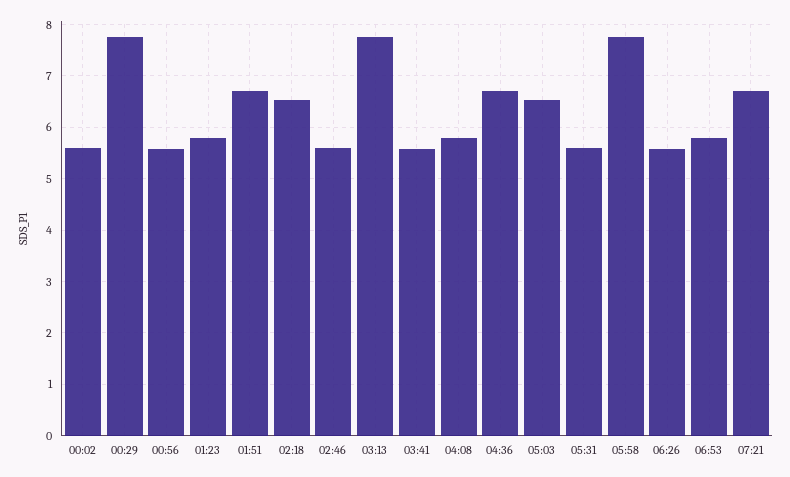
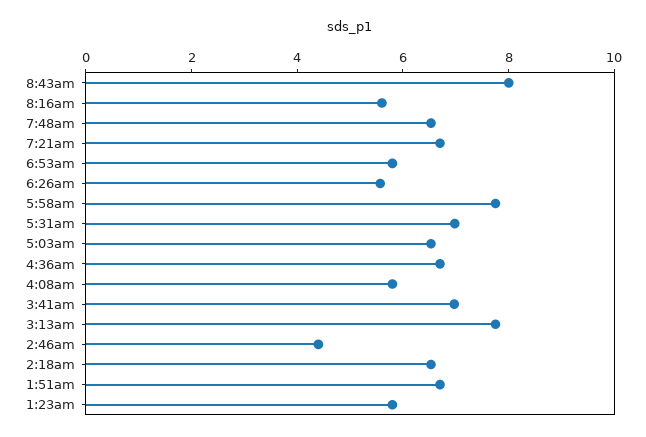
00:02: 5.6 -> none
00:29: 7.8 -> none
00:56: 5.6 -> none
02:46: 5.6 -> 4.5
03:41: 5.6 -> 7
05:31: 5.6 -> 7
8:43am: none -> 8
8:16am: none -> 5.5
7:48am: none -> 6.5

